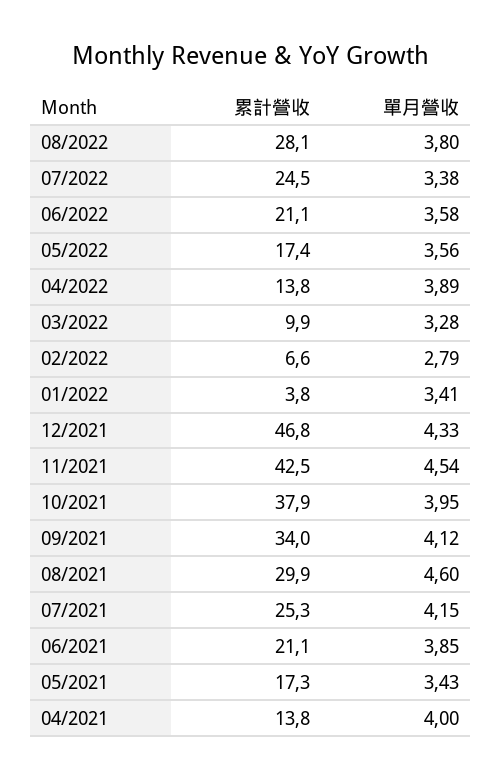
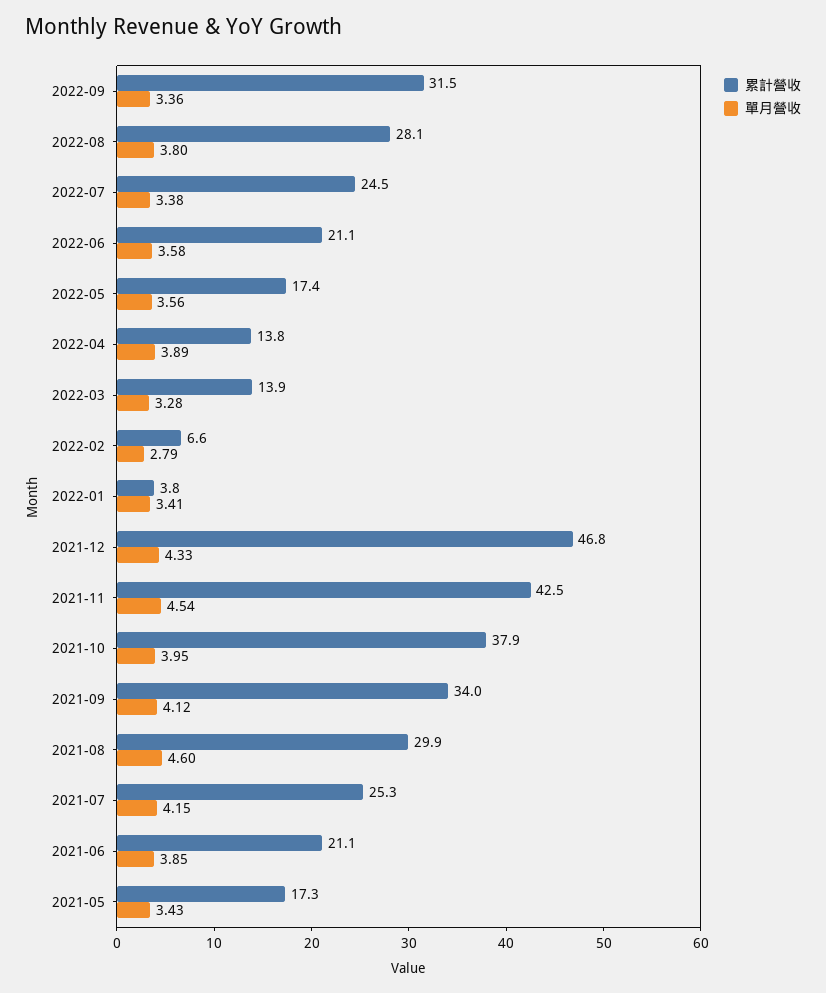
累計營收, 03/2022: 9.9 -> 13.9
累計營收, 04/2021: 13.8 -> none
單月營收, 04/2021: 4 -> none
累計營收, 2022-09: none -> 31.5
單月營收, 2022-09: none -> 3.36

